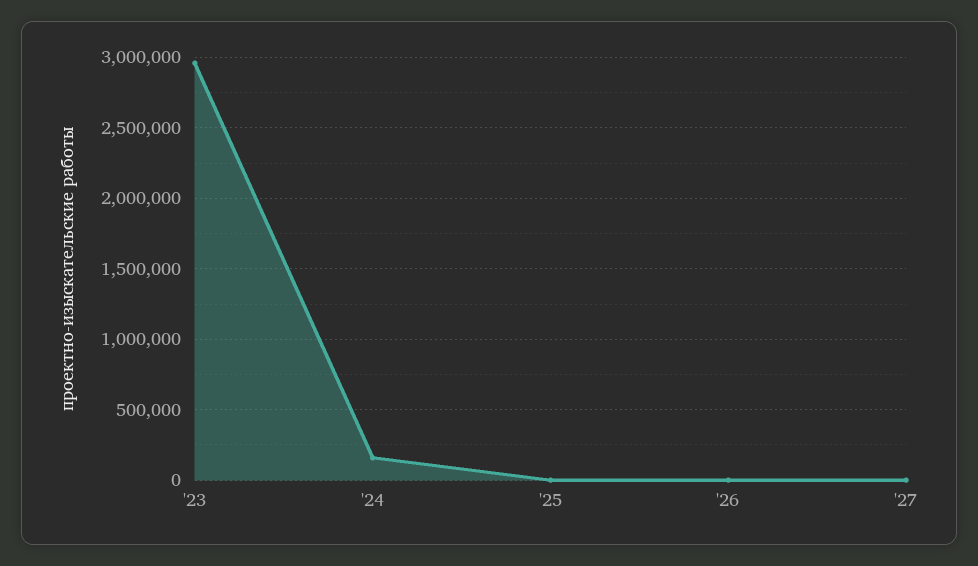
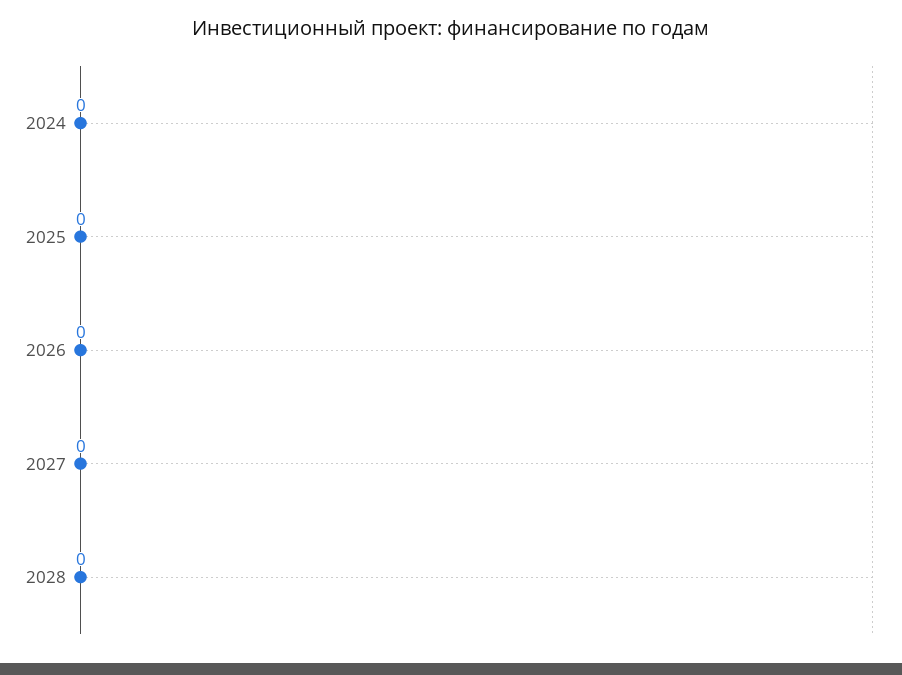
'23: 2950000 -> none
'24: 150000 -> 0
2028: none -> 0

